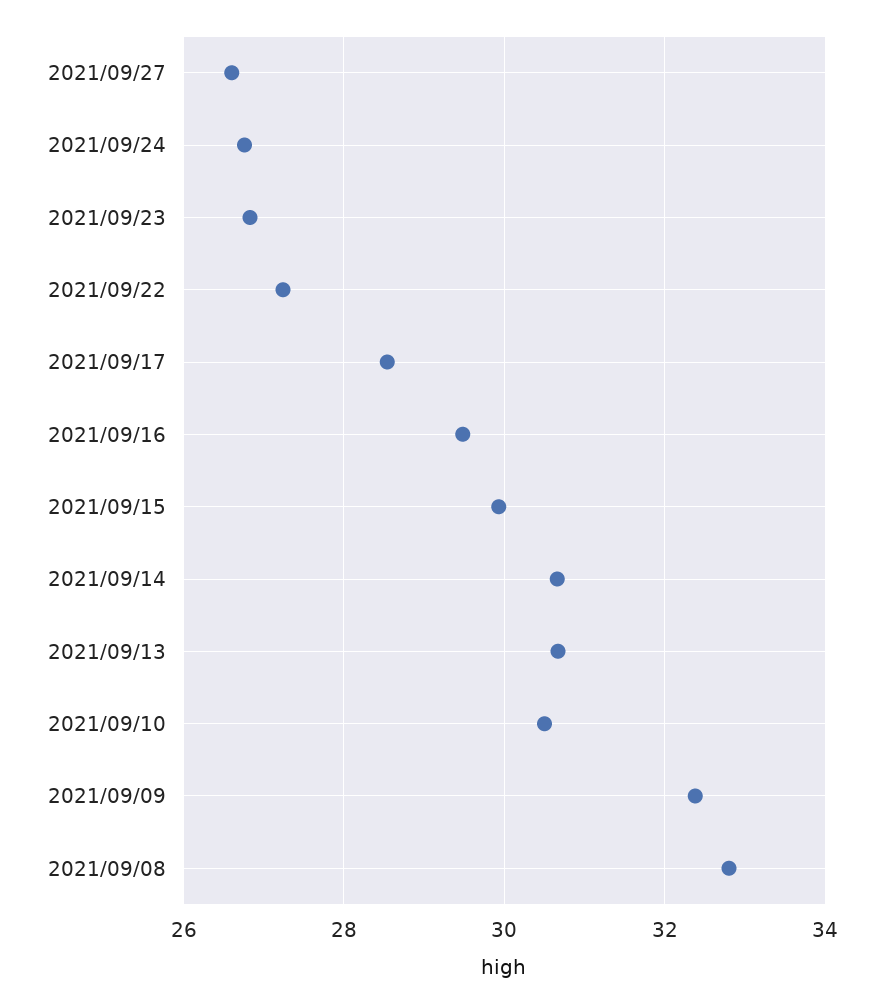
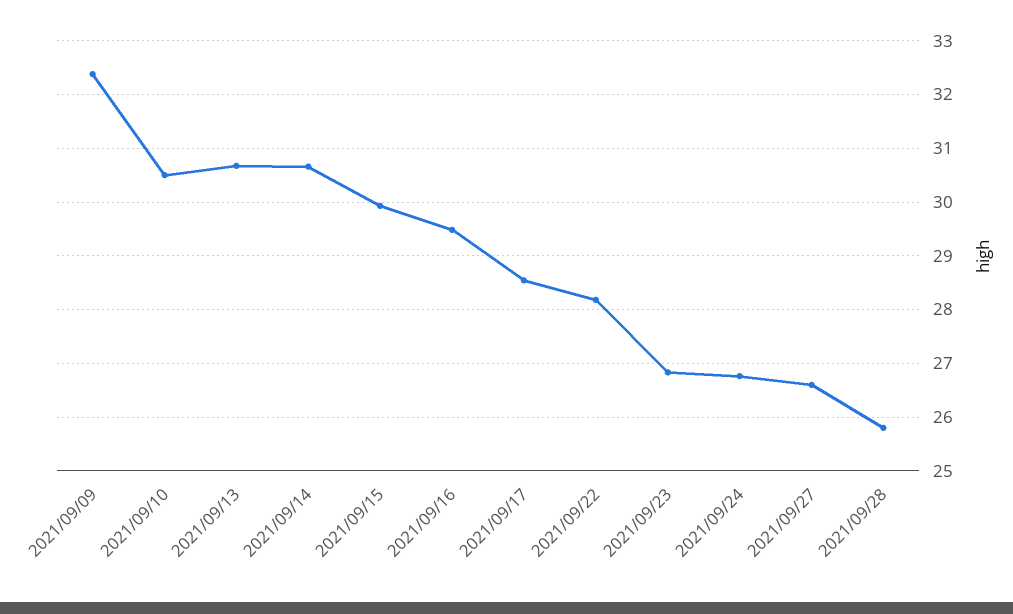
2021/09/22: 27.2 -> 28.2
2021/09/08: 32.8 -> none
2021/09/28: none -> 25.8

